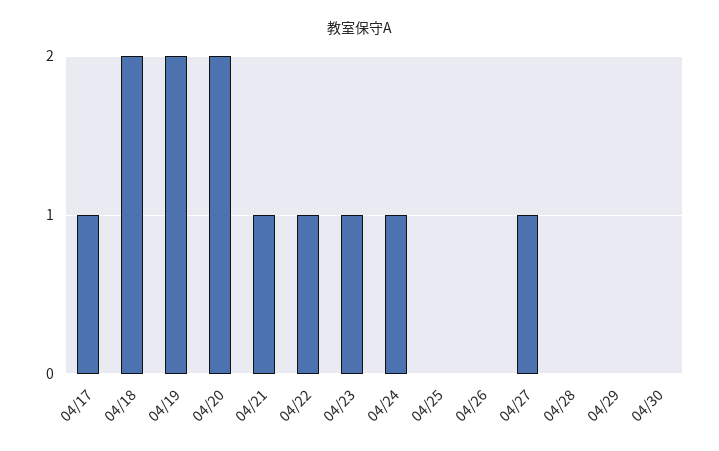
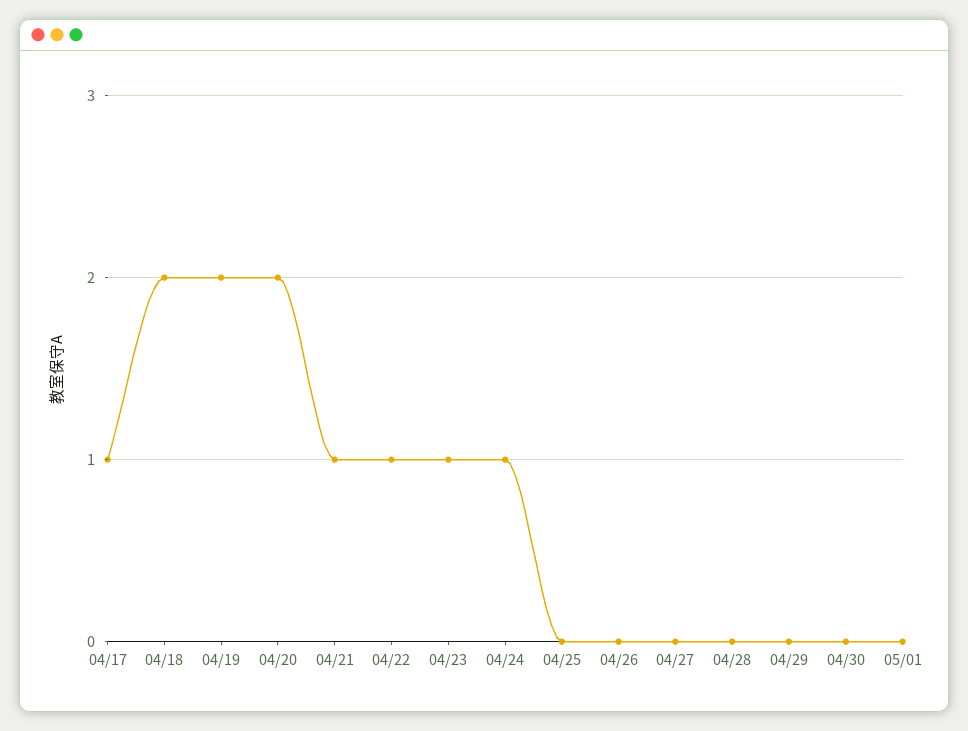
04/27: 1 -> 0
05/01: none -> 0

